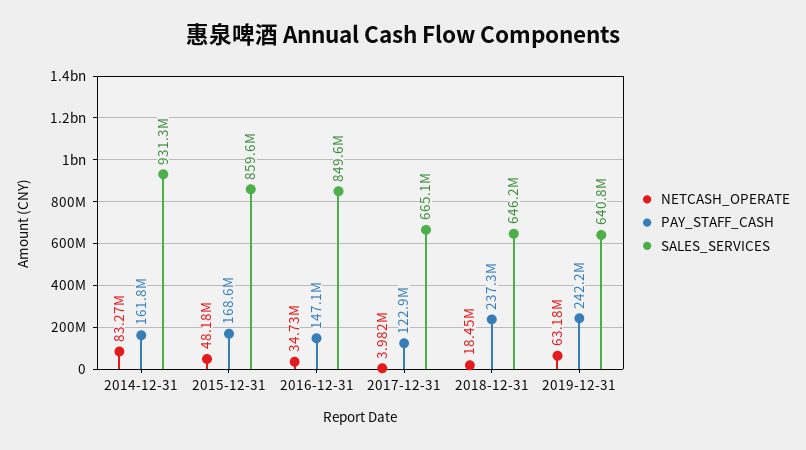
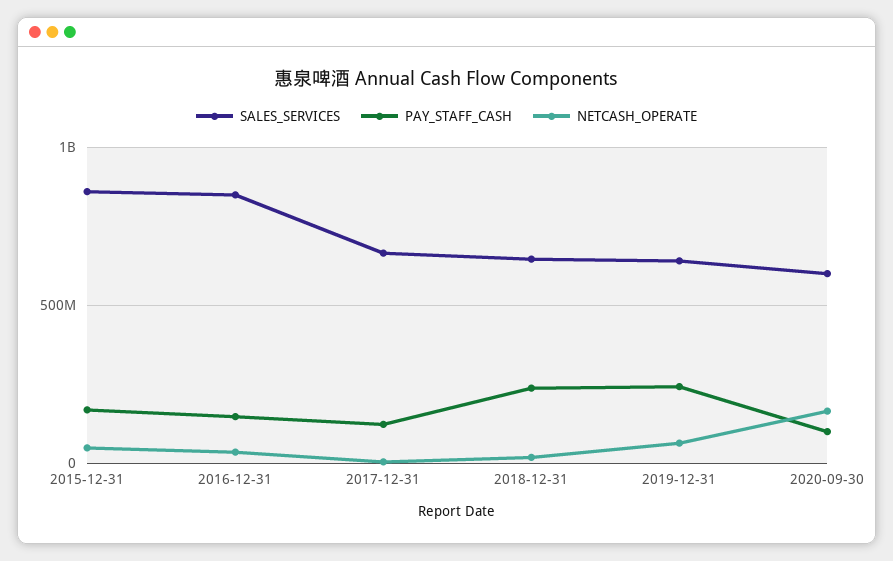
NETCASH_OPERATE, 2014-12-31: 83270000 -> none
PAY_STAFF_CASH, 2014-12-31: 161800000 -> none
SALES_SERVICES, 2014-12-31: 931300000 -> none
SALES_SERVICES, 2020-09-30: none -> 600000000
PAY_STAFF_CASH, 2020-09-30: none -> 100000000
NETCASH_OPERATE, 2020-09-30: none -> 150000000

